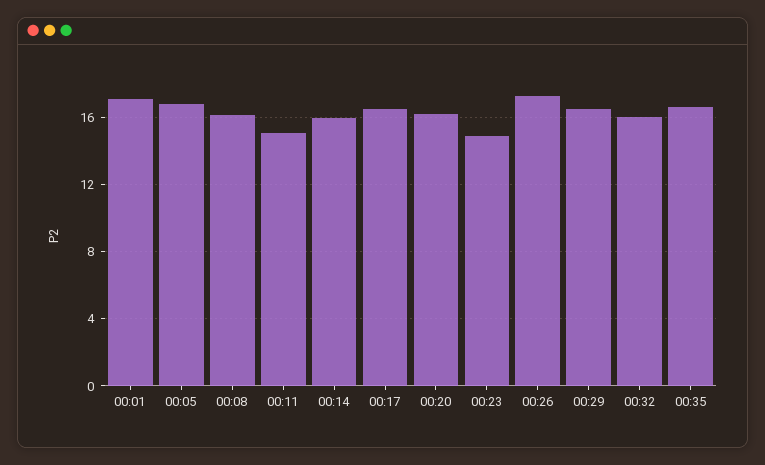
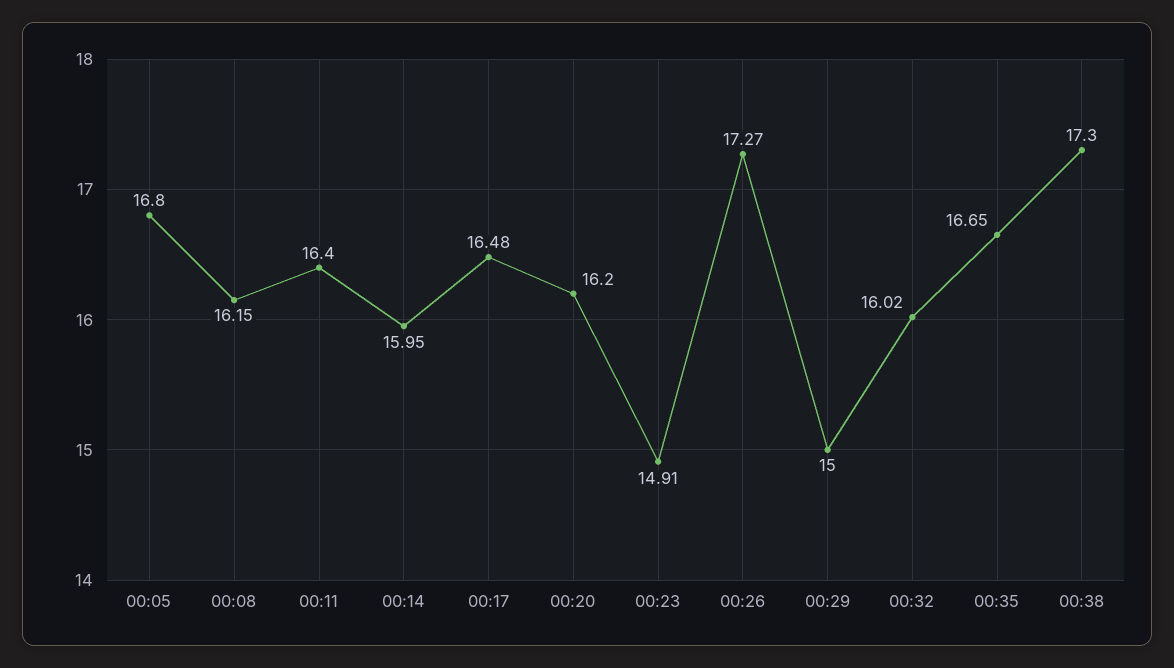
00:01: 17 -> none
00:11: 15 -> 16.4
00:29: 16.5 -> 15
00:38: none -> 17.3

